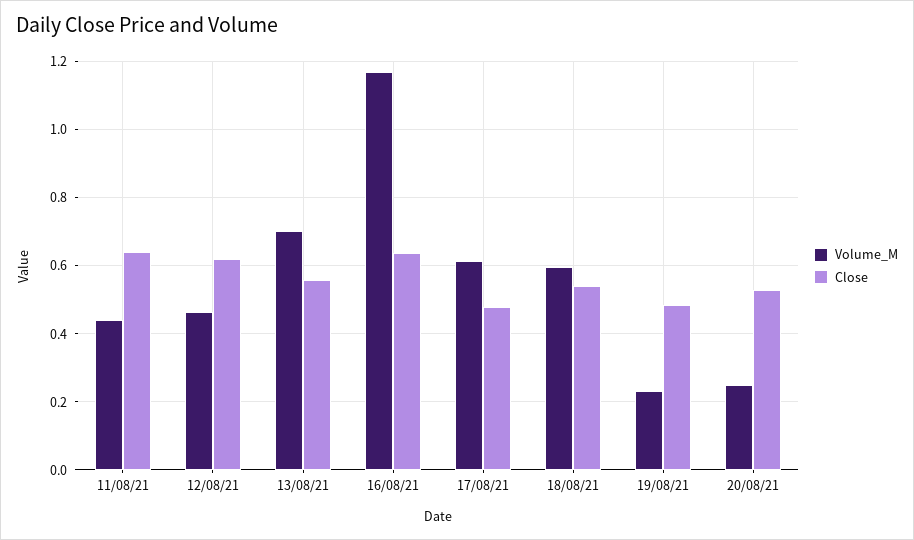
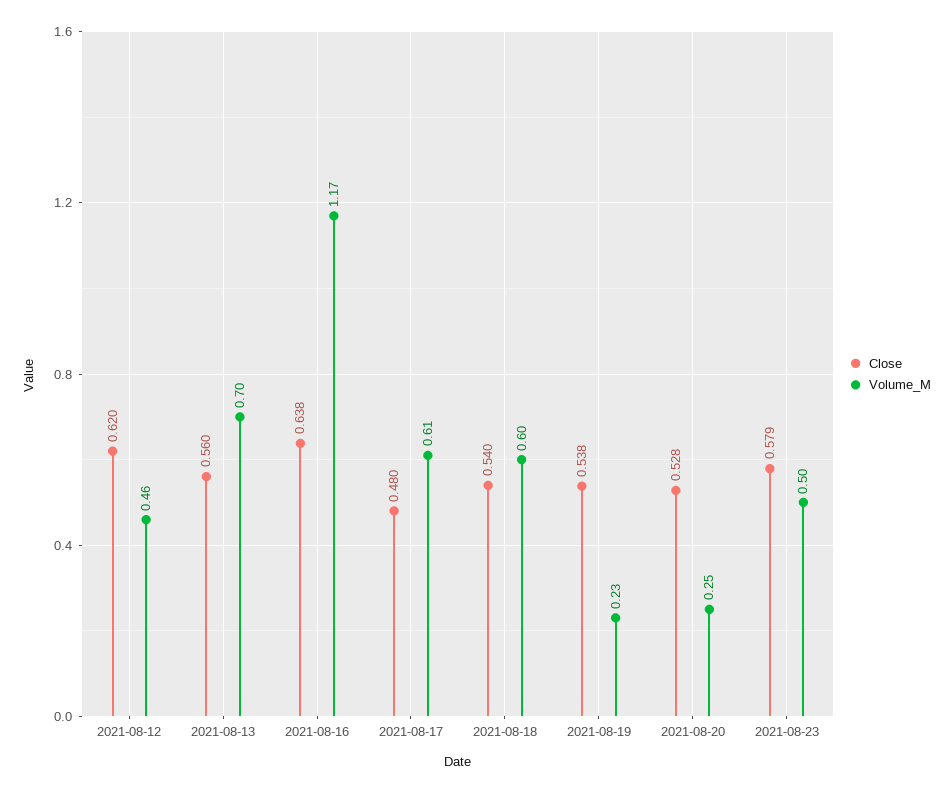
Volume_M, 11/08/21: 0.44 -> none
Close, 11/08/21: 0.64 -> none
Close, 19/08/21: 0.48 -> 0.538
Close, 2021-08-23: none -> 0.579
Volume_M, 2021-08-23: none -> 0.5

